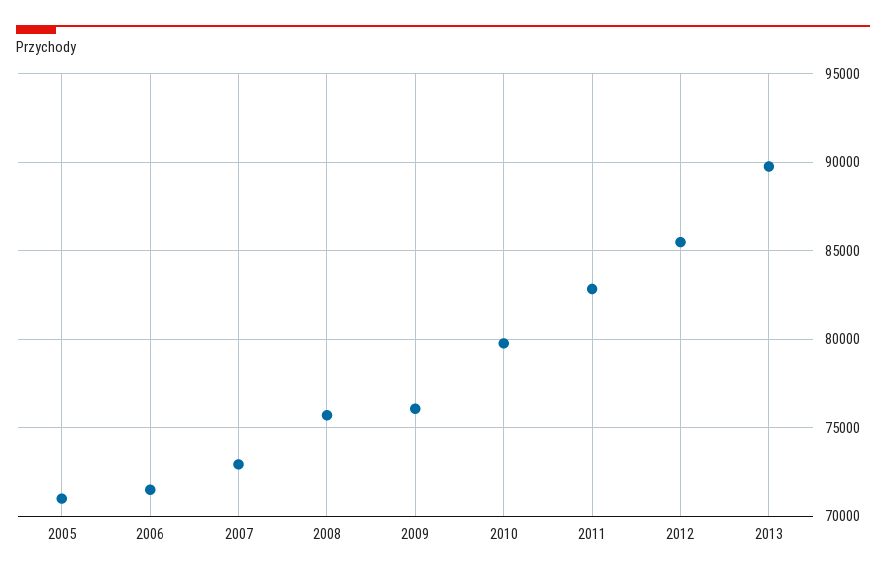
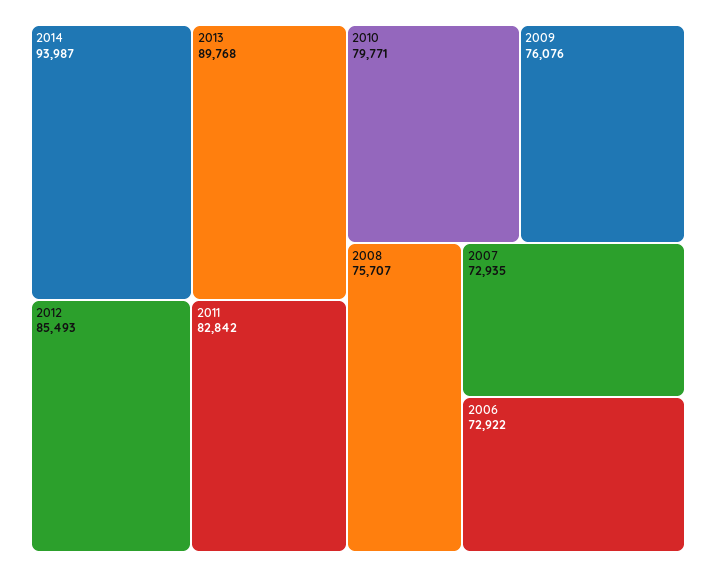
2005: 71000 -> none
2006: 71500 -> 72922
2014: none -> 93987

